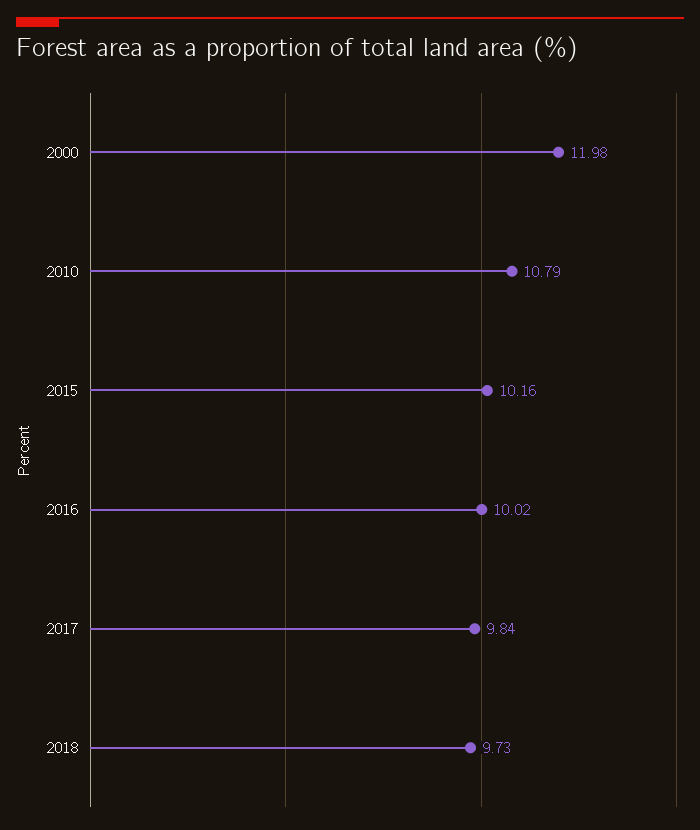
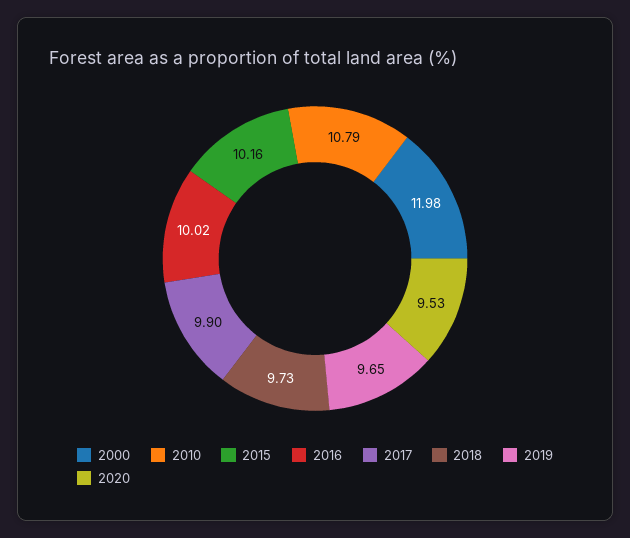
2017: 9.84 -> 9.9
2019: none -> 9.65
2020: none -> 9.53

